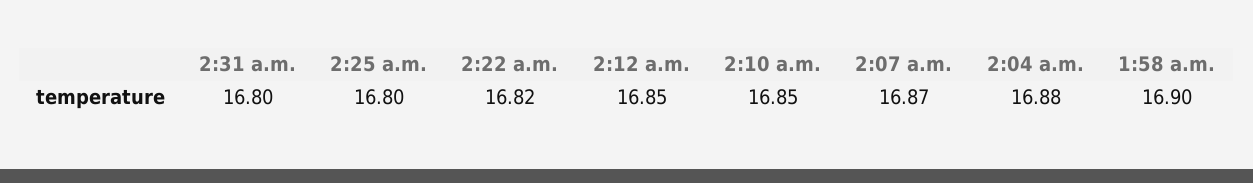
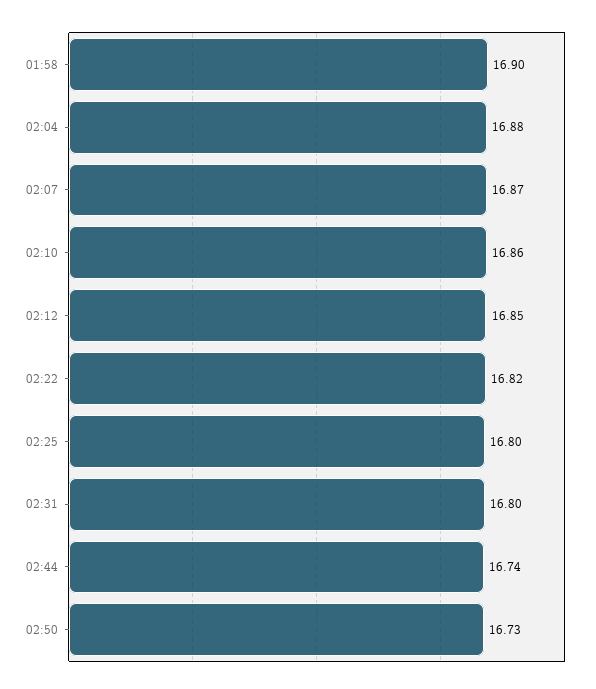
2:10 a.m.: 16.85 -> 16.86
02:44: none -> 16.74
02:50: none -> 16.73

